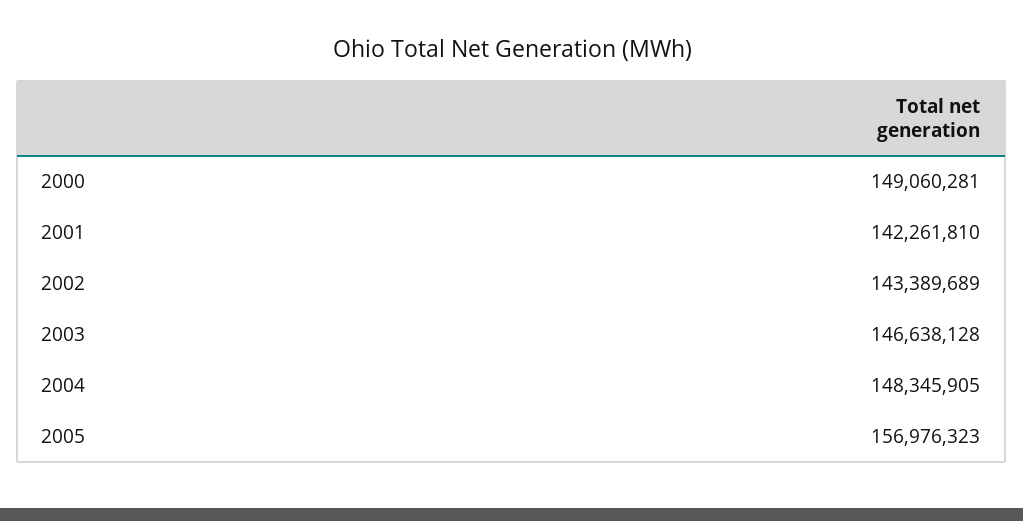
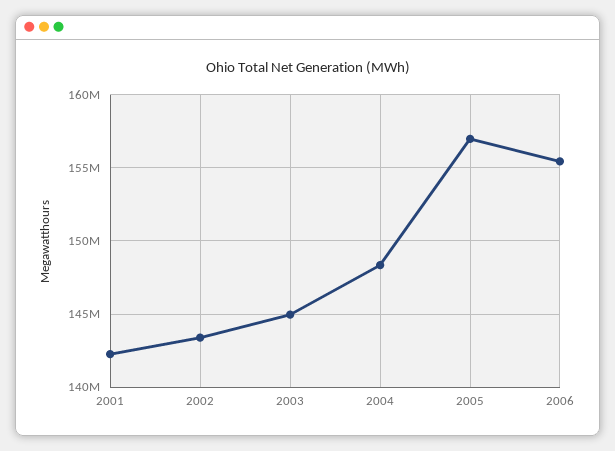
2000: 149060281 -> none
2003: 146638128 -> 145000000
2006: none -> 155500000

